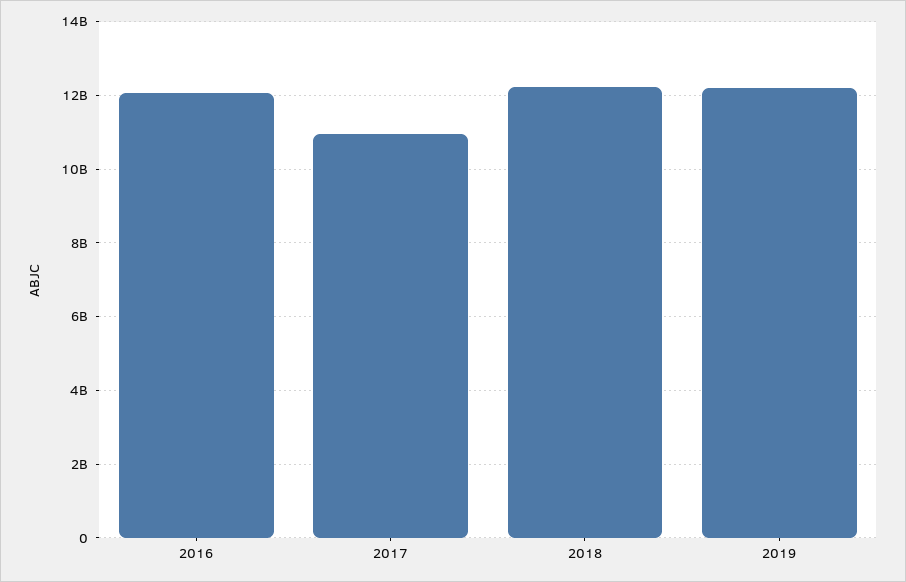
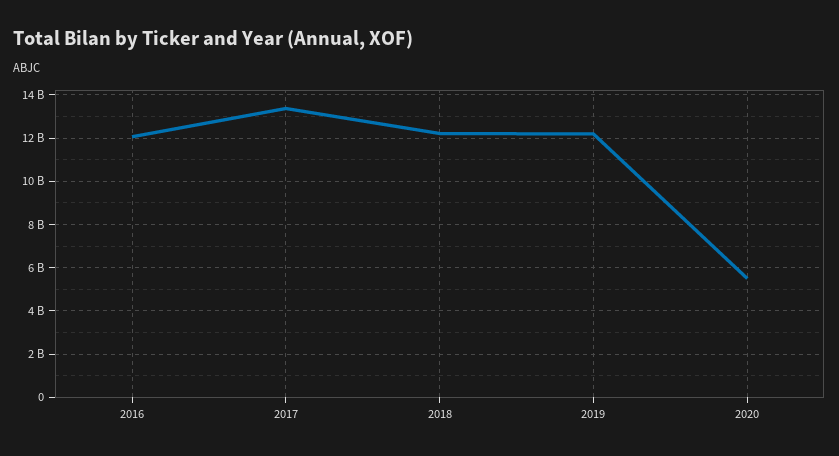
2017: 11000000000 -> 13500000000
2020: none -> 5500000000

